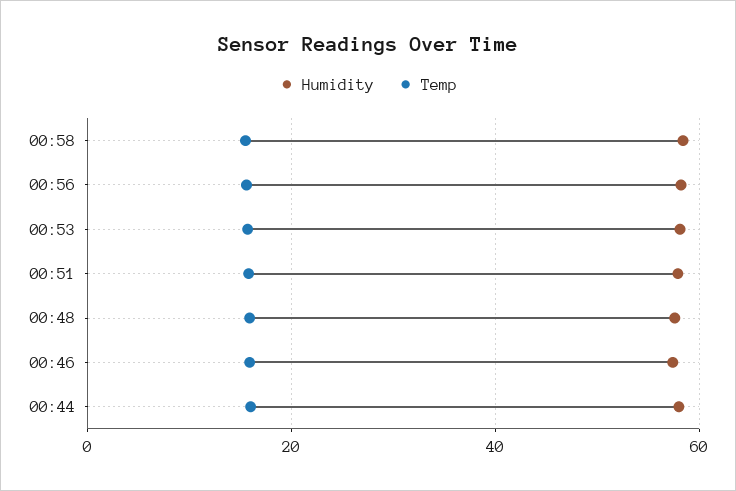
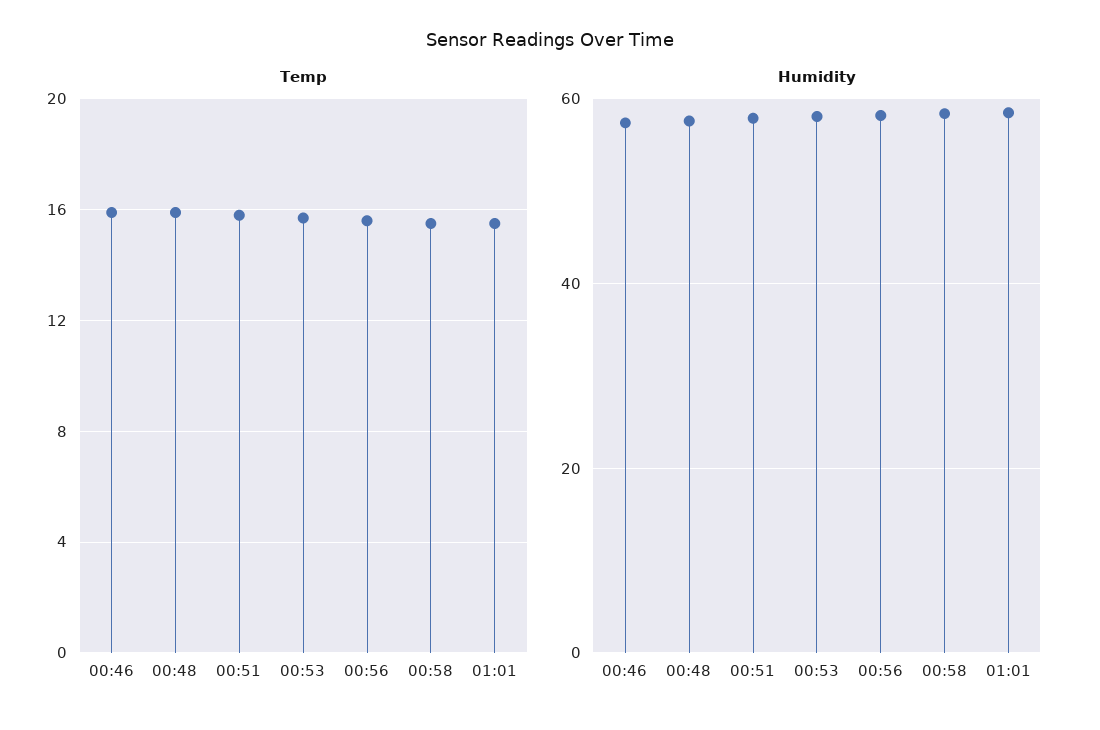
Humidity, 00:44: 58 -> none
Temp, 00:44: 16 -> none
Temp, 01:01: none -> 15.5
Humidity, 01:01: none -> 58

